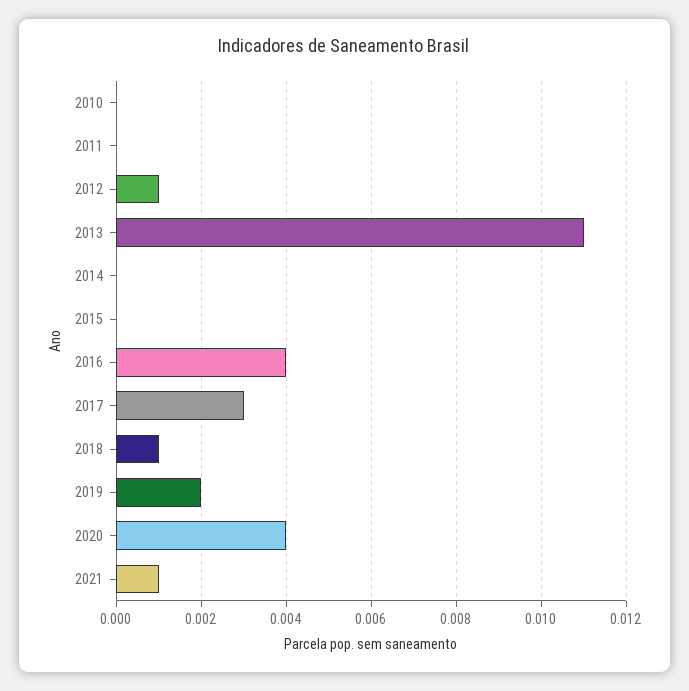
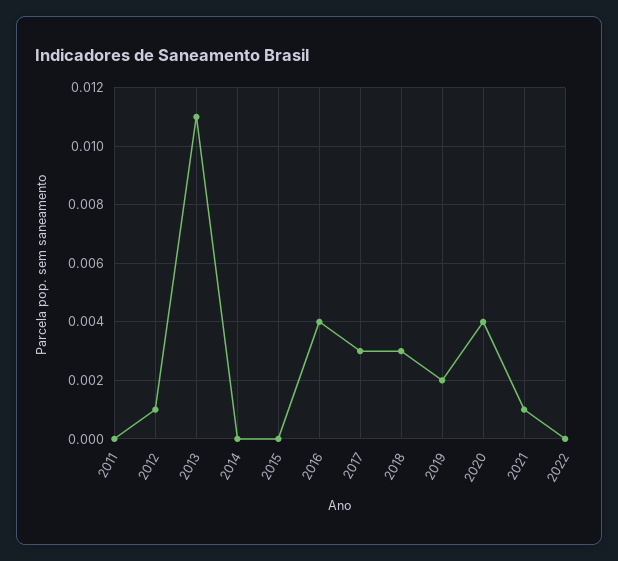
2010: 0 -> none
2018: 0.001 -> 0.003
2022: none -> 0

